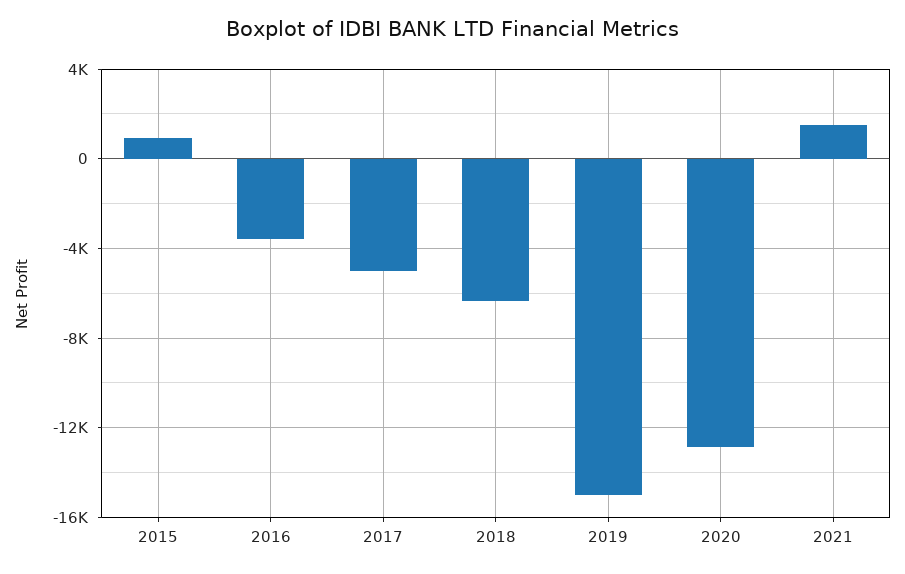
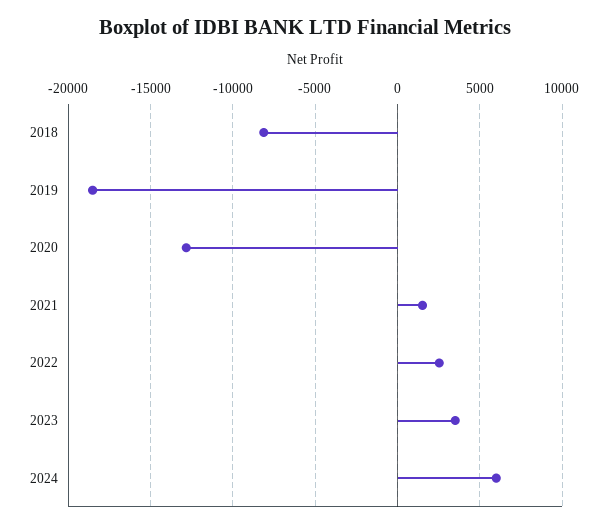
2015: 1000 -> none
2016: -3500 -> none
2017: -5000 -> none
2018: -6500 -> -8000
2019: -15000 -> -18500
2022: none -> 2500
2023: none -> 3500
2024: none -> 6000

